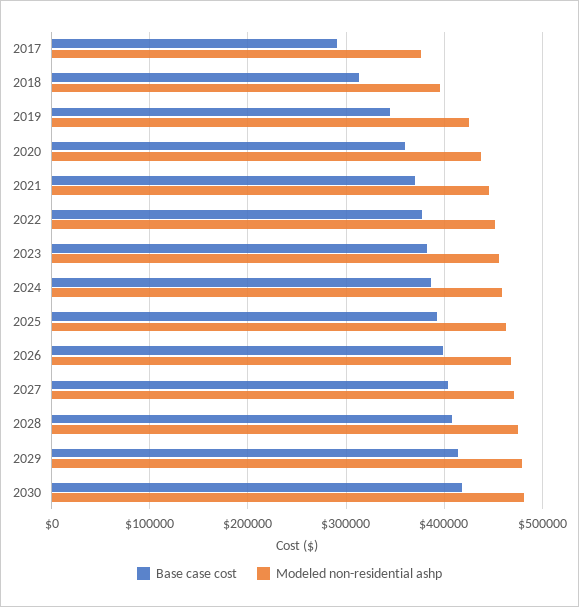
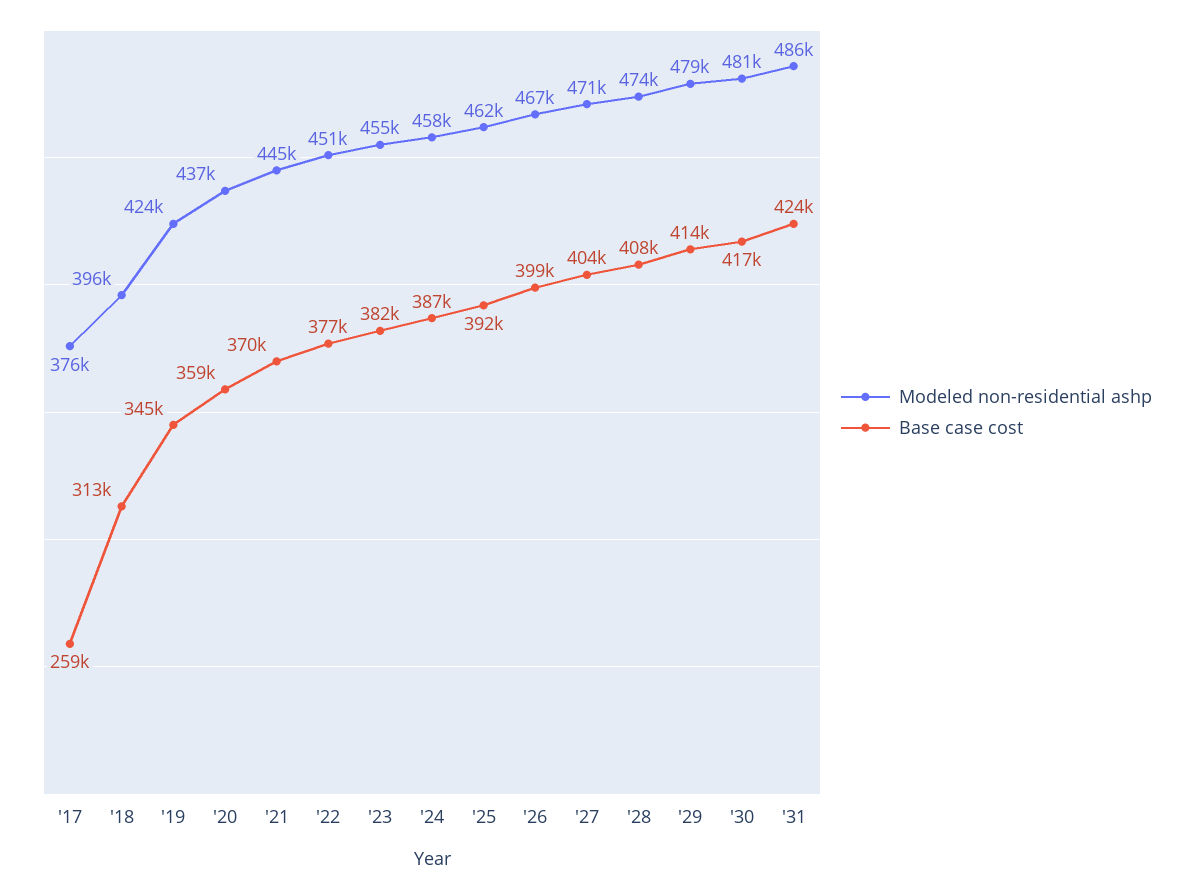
Base case cost, 2017: 290000 -> 259000
Modeled non-residential ashp, '31: none -> 486000
Base case cost, '31: none -> 424000

